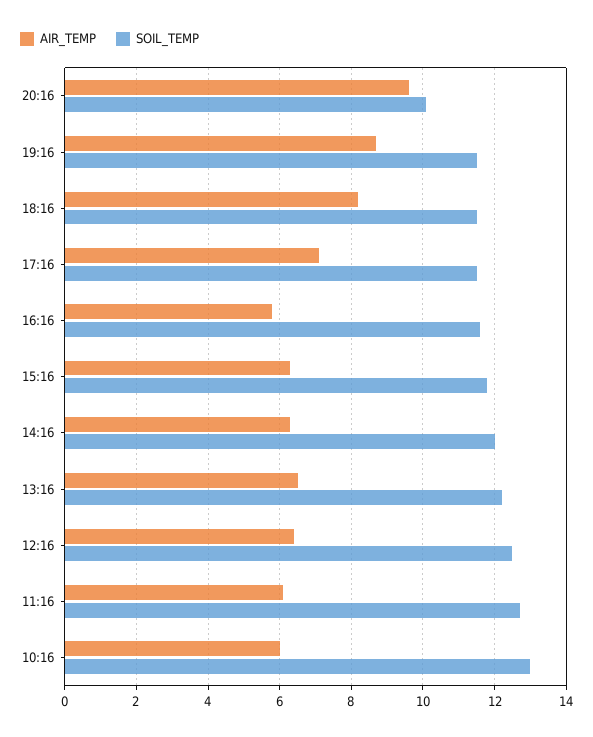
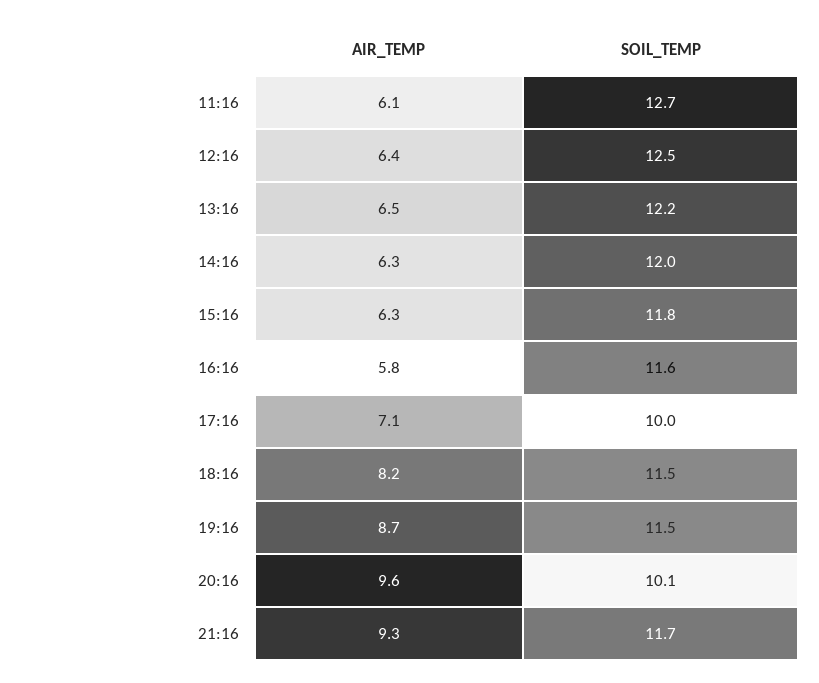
SOIL_TEMP, 17:16: 11.5 -> 10
AIR_TEMP, 10:16: 6 -> none
SOIL_TEMP, 10:16: 13 -> none
AIR_TEMP, 21:16: none -> 9.3
SOIL_TEMP, 21:16: none -> 11.7

